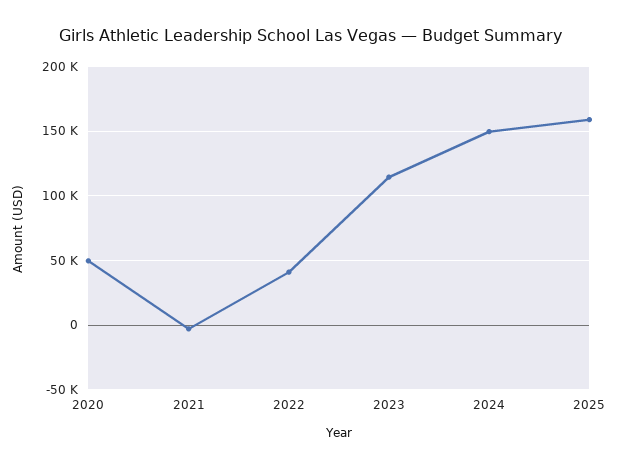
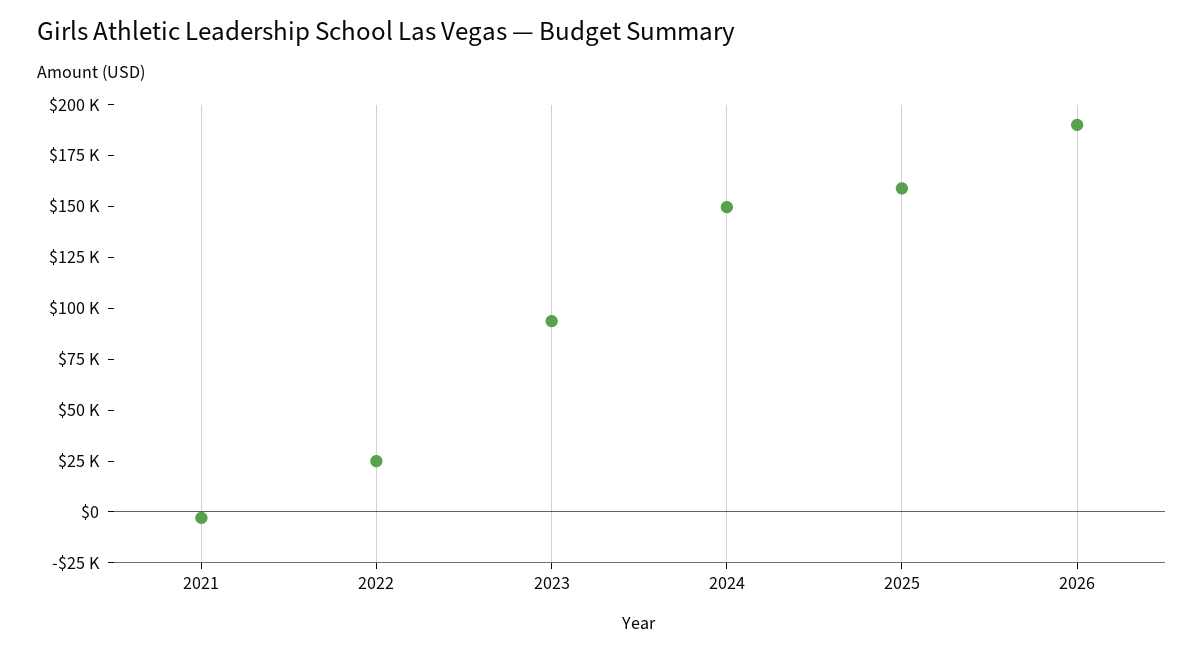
2020: 50000 -> none
2022: 40000 -> 25000
2023: 115000 -> 95000
2026: none -> 190000

